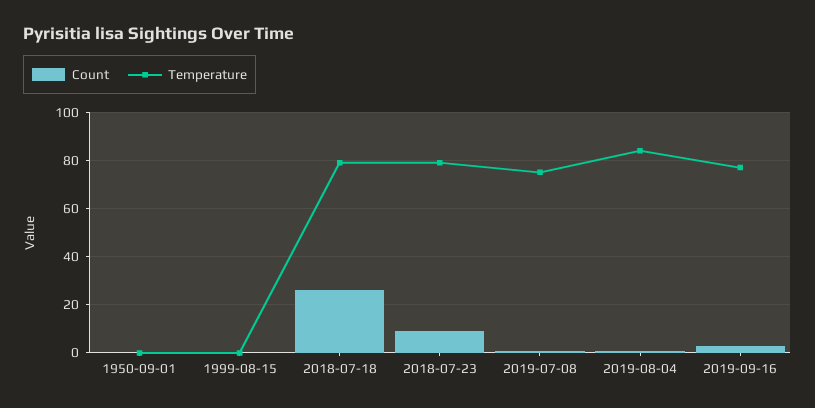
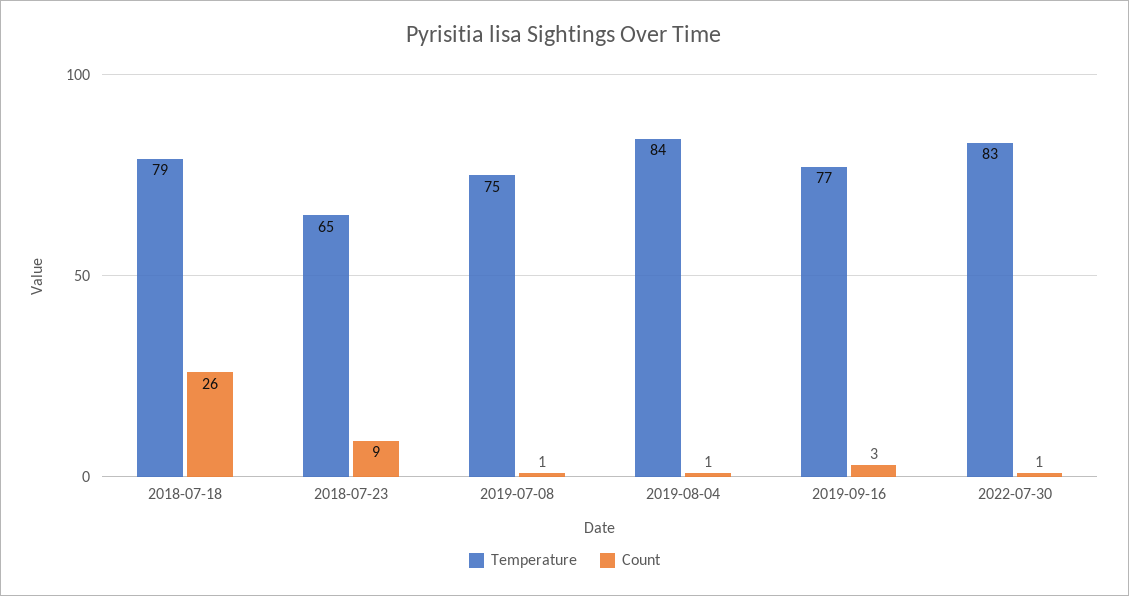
Count, 1950-09-01: 0 -> none
Temperature, 1950-09-01: 0 -> none
Count, 1999-08-15: 0 -> none
Temperature, 1999-08-15: 0 -> none
Temperature, 2018-07-23: 80 -> 65
Temperature, 2022-07-30: none -> 83
Count, 2022-07-30: none -> 1

